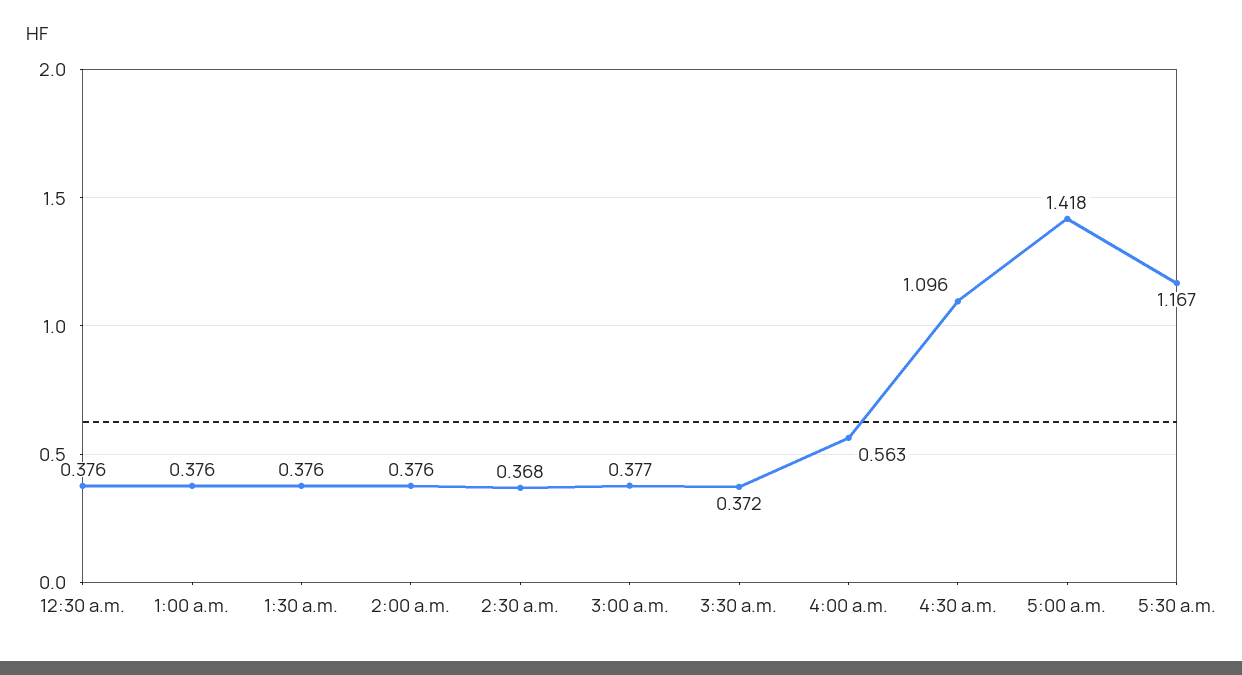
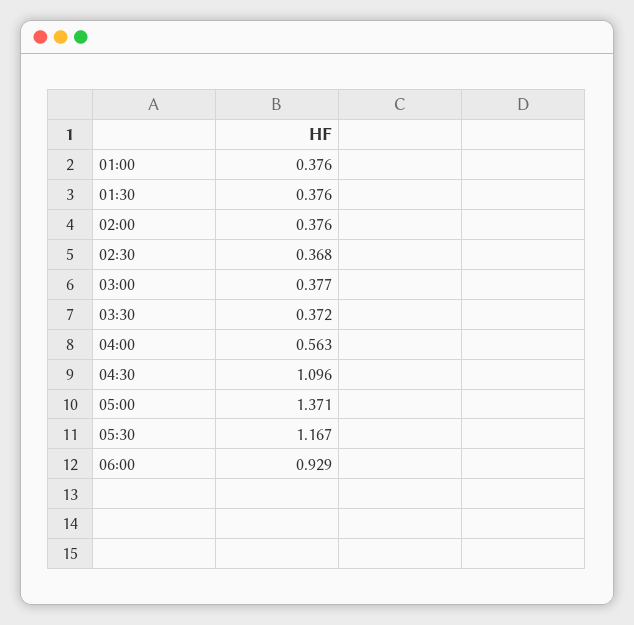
12:30 a.m.: 0.376 -> none
5:00 a.m.: 1.418 -> 1.371
06:00: none -> 0.929

